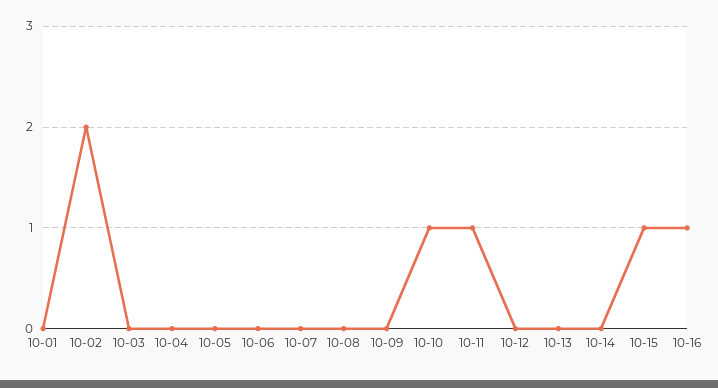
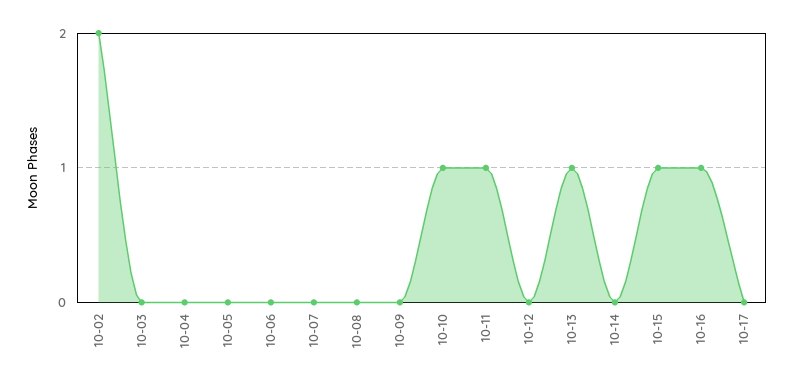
10-01: 0 -> none
10-13: 0 -> 1
10-17: none -> 0

